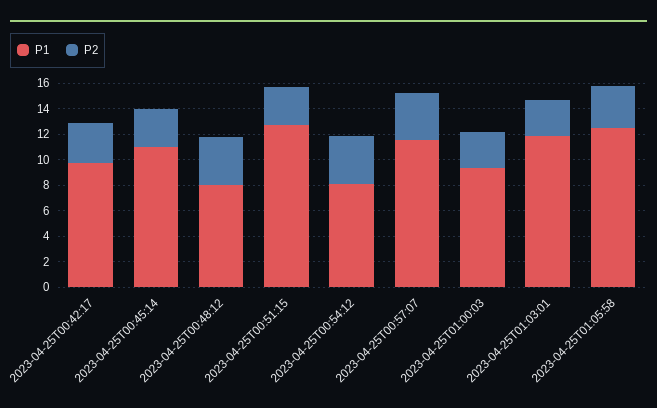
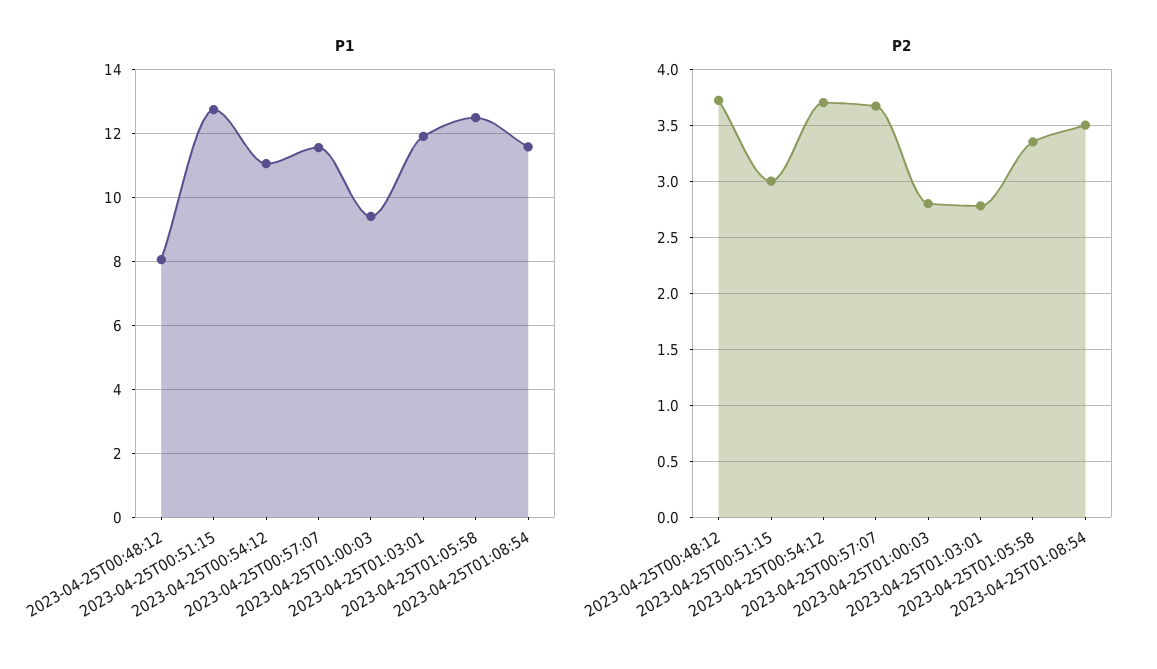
P1, 2023-04-25T00:42:17: 10 -> none
P2, 2023-04-25T00:42:17: 3 -> none
P1, 2023-04-25T00:45:14: 11 -> none
P2, 2023-04-25T00:45:14: 3 -> none
P1, 2023-04-25T00:54:12: 8 -> 11
P1, 2023-04-25T01:08:54: none -> 11.6
P2, 2023-04-25T01:08:54: none -> 3.5

